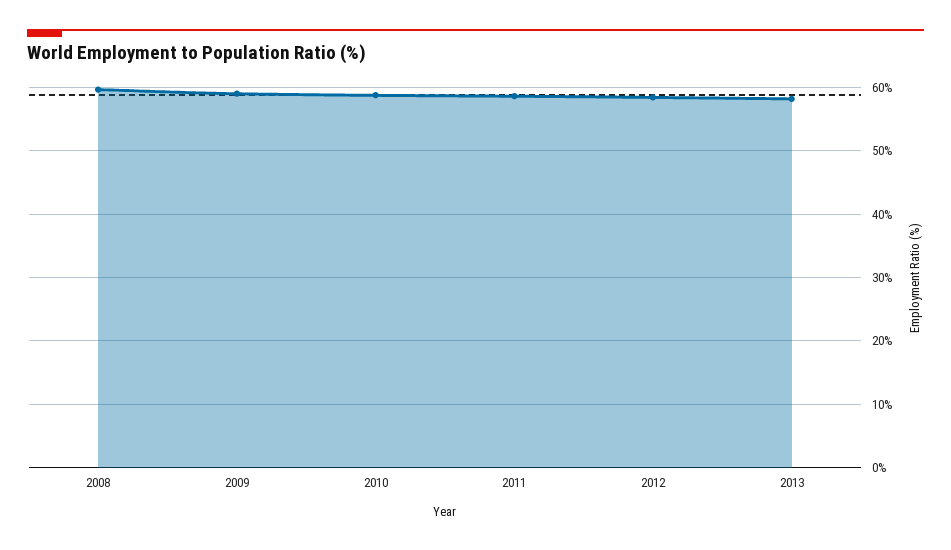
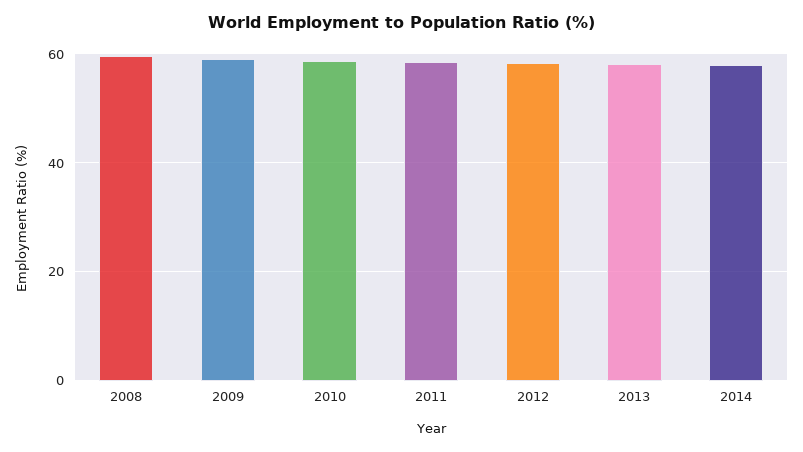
2014: none -> 58

